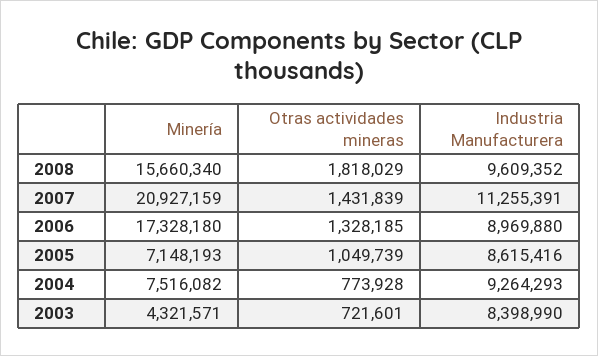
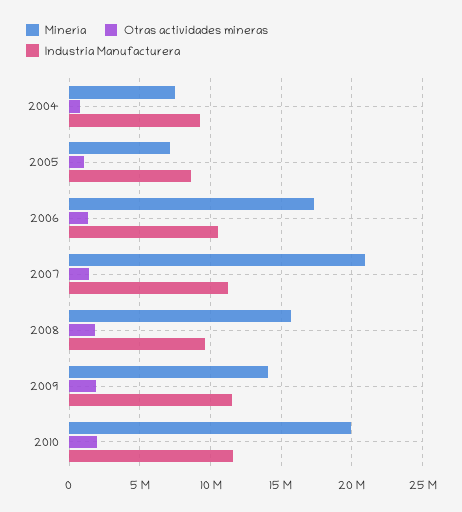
Industria Manufacturera, 2006: 8969880 -> 10500000
Minería, 2003: 4321571 -> none
Otras actividades mineras, 2003: 721601 -> none
Industria Manufacturera, 2003: 8398990 -> none
Minería, 2009: none -> 14000000
Otras actividades mineras, 2009: none -> 2000000
Industria Manufacturera, 2009: none -> 11500000
Minería, 2010: none -> 20000000
Otras actividades mineras, 2010: none -> 2000000
Industria Manufacturera, 2010: none -> 11500000

